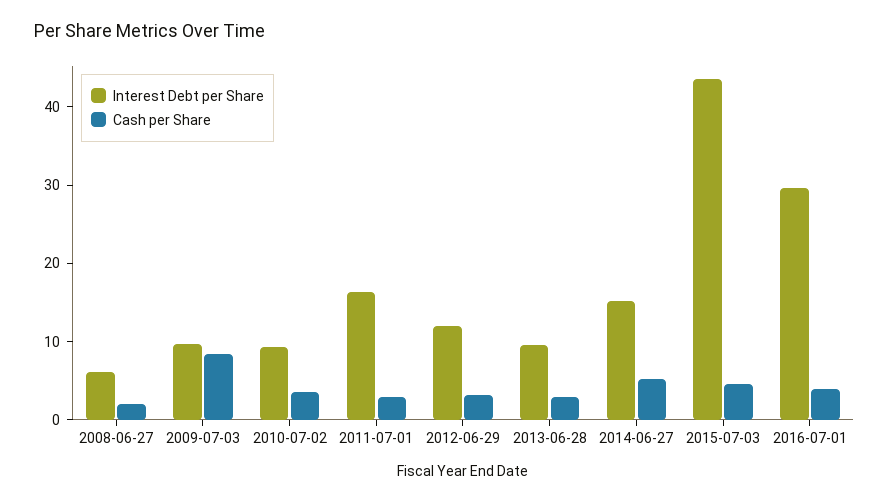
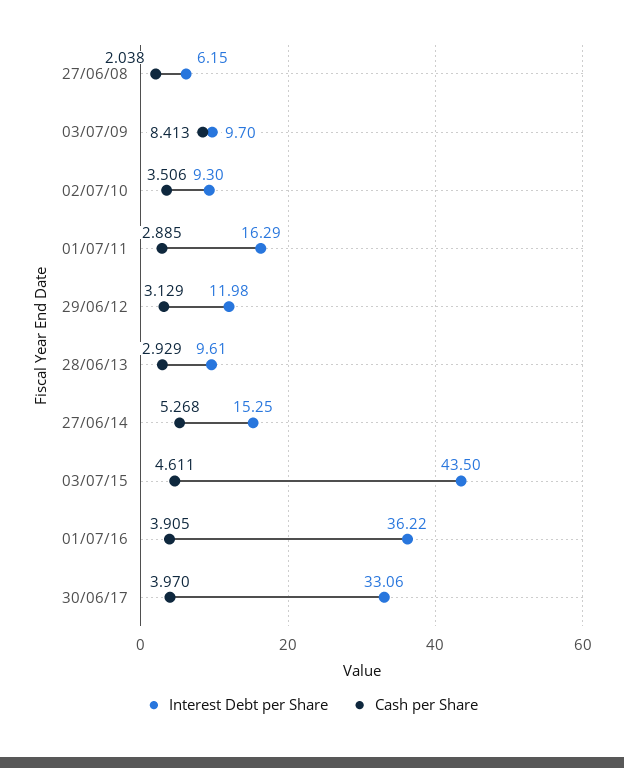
Interest Debt per Share, 2016-07-01: 30 -> 36.22
Interest Debt per Share, 30/06/17: none -> 33.06
Cash per Share, 30/06/17: none -> 3.97

